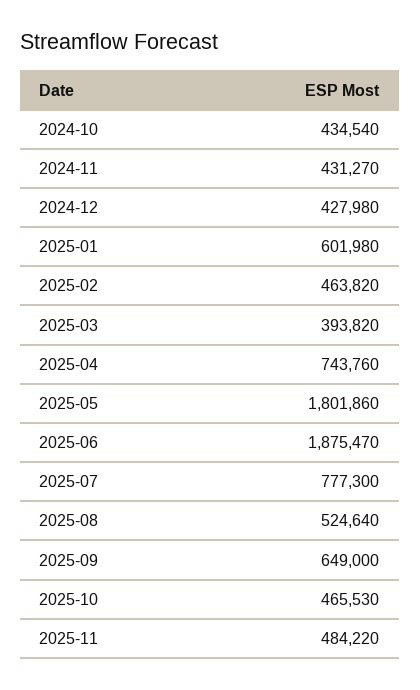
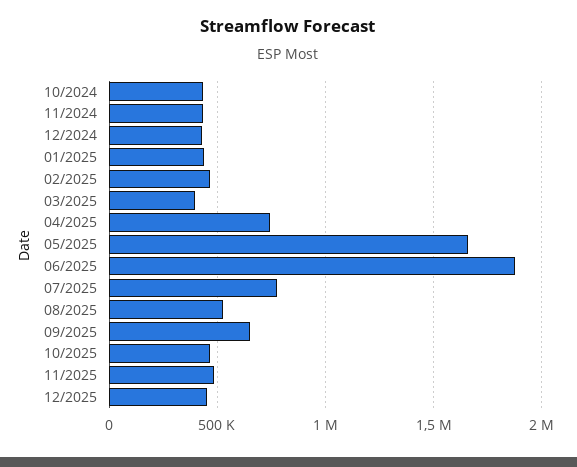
2025-01: 601980 -> 450000
2025-05: 1801860 -> 1650000
12/2025: none -> 450000

